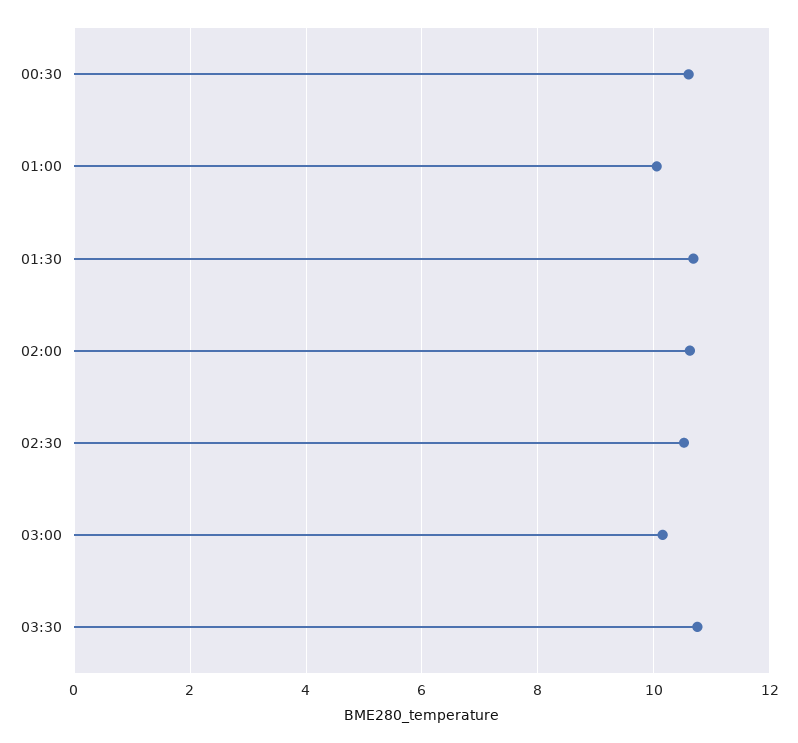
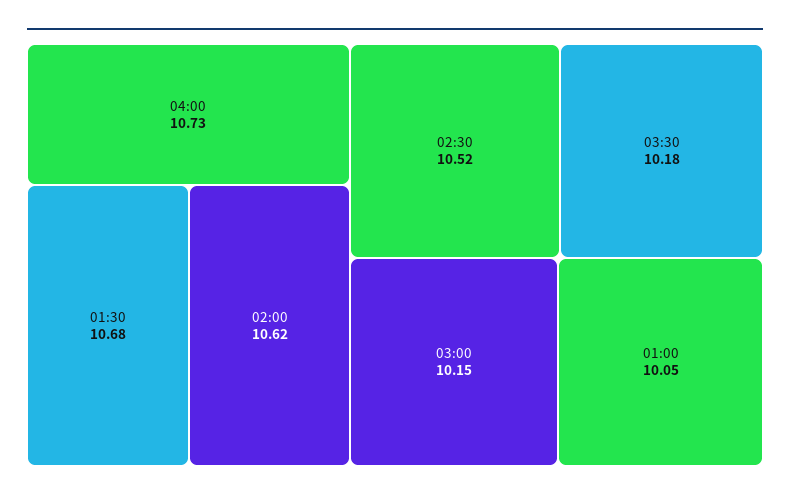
00:30: 10.6 -> none
03:30: 10.8 -> 10.18
04:00: none -> 10.73

